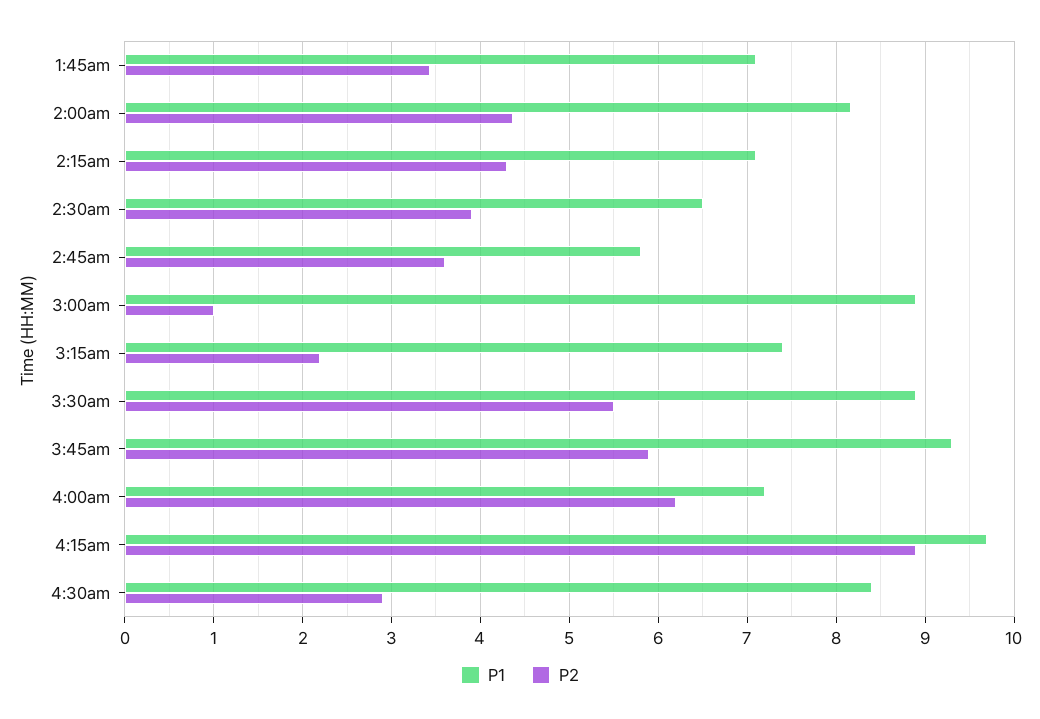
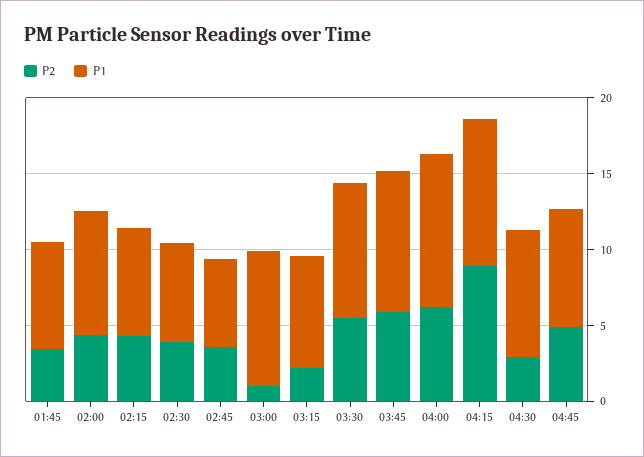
P1, 4:00am: 7.2 -> 10
P2, 04:45: none -> 5
P1, 04:45: none -> 8

